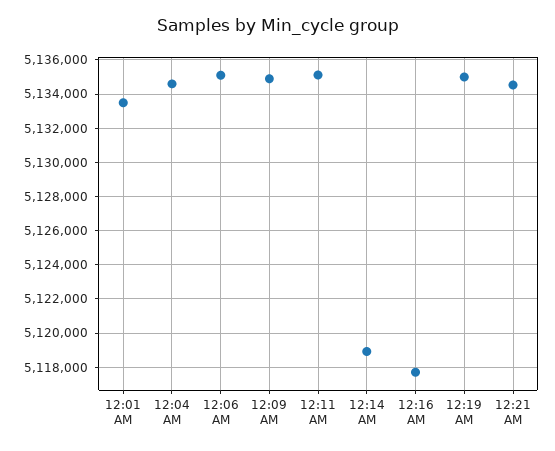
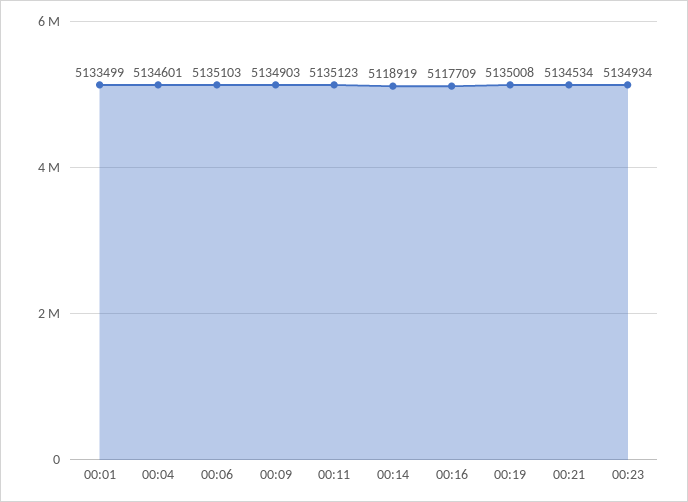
00:23: none -> 5134934

